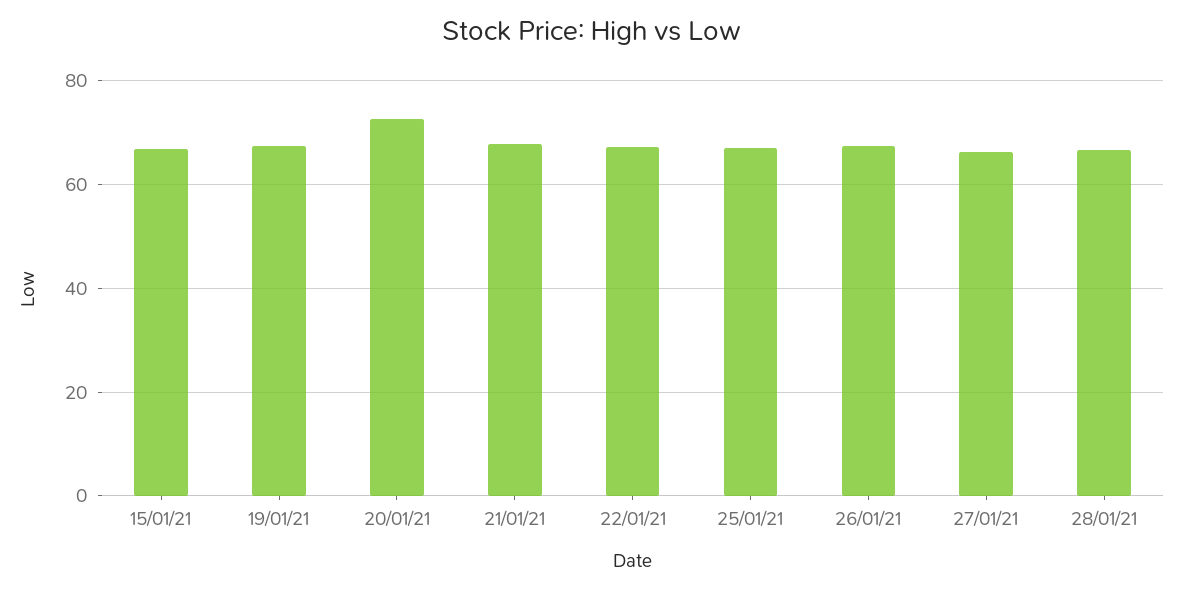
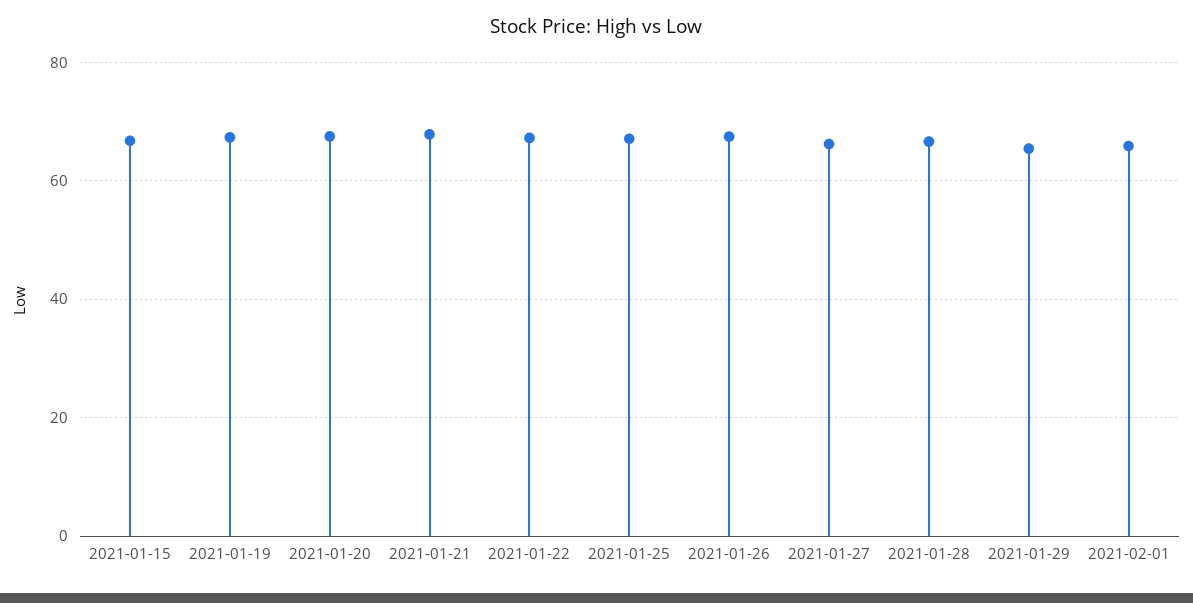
20/01/21: 72 -> 68
2021-01-29: none -> 66
2021-02-01: none -> 66

